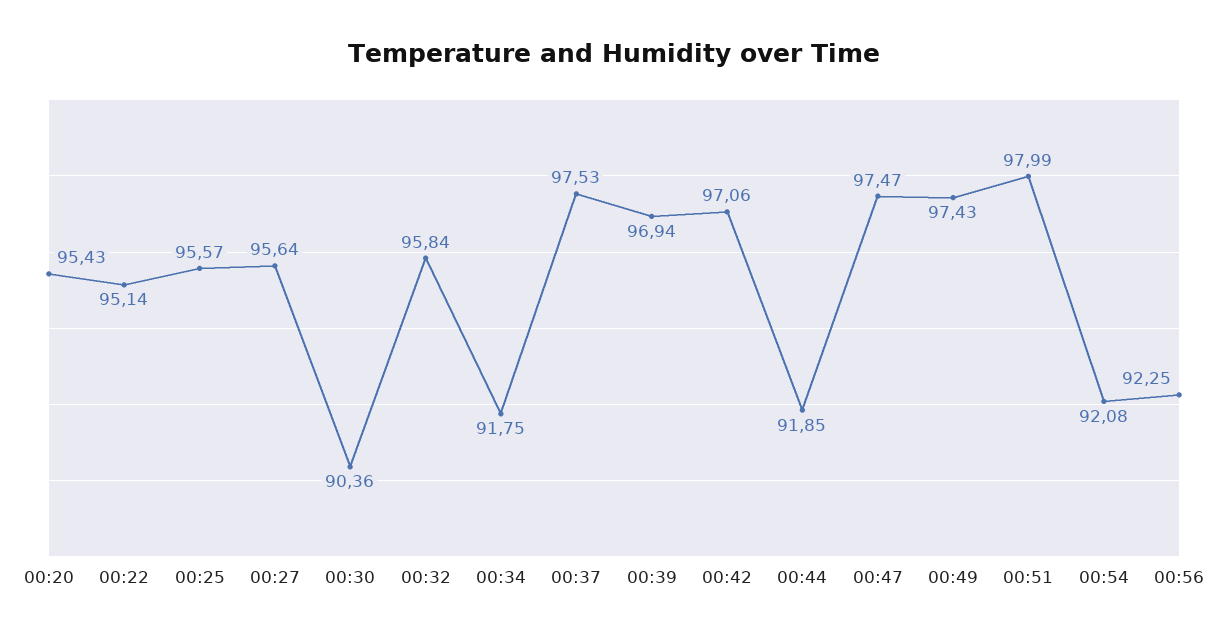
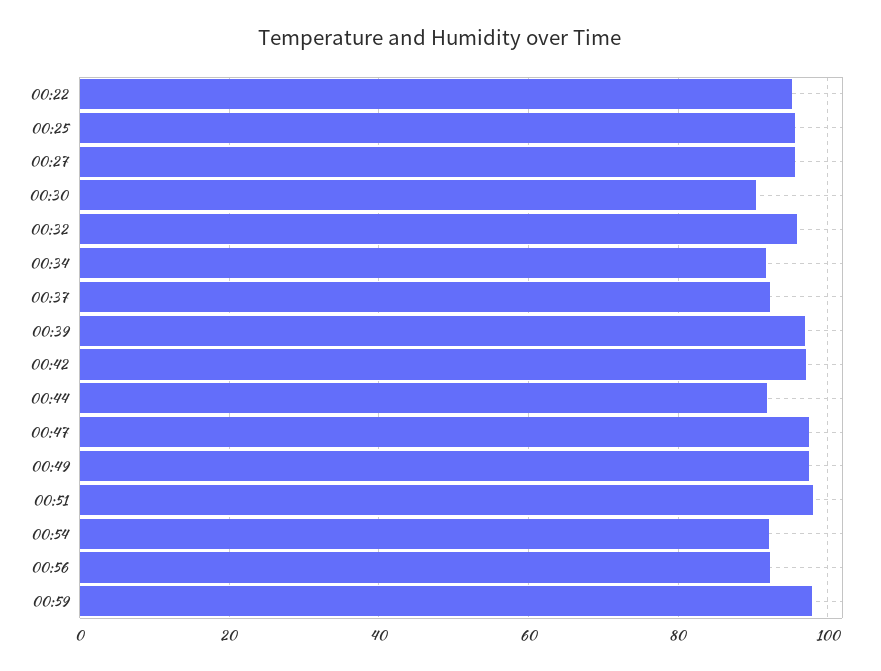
00:20: 95.43 -> none
00:37: 97.53 -> 92
00:59: none -> 98

